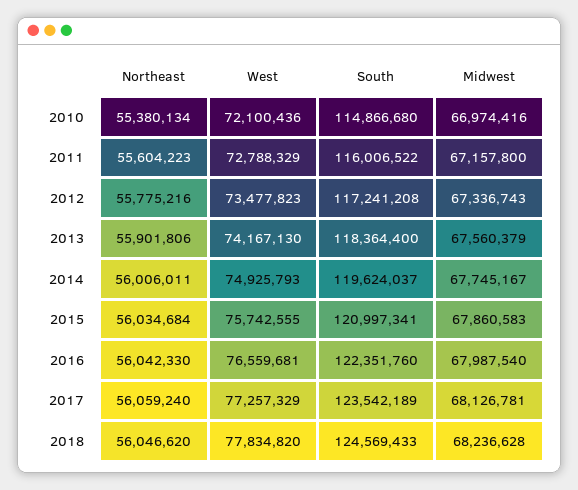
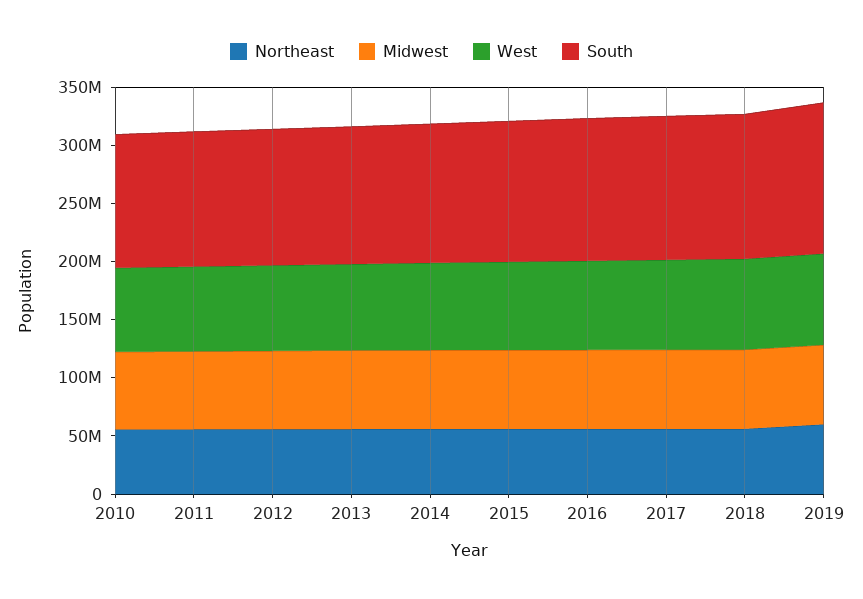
Northeast, 2019: none -> 60000000
Midwest, 2019: none -> 70000000
West, 2019: none -> 80000000
South, 2019: none -> 130000000

